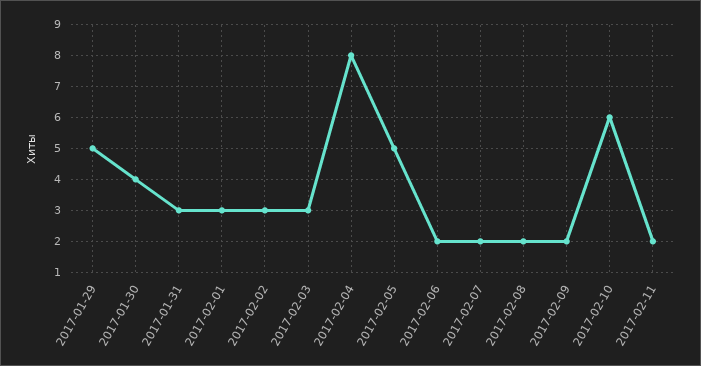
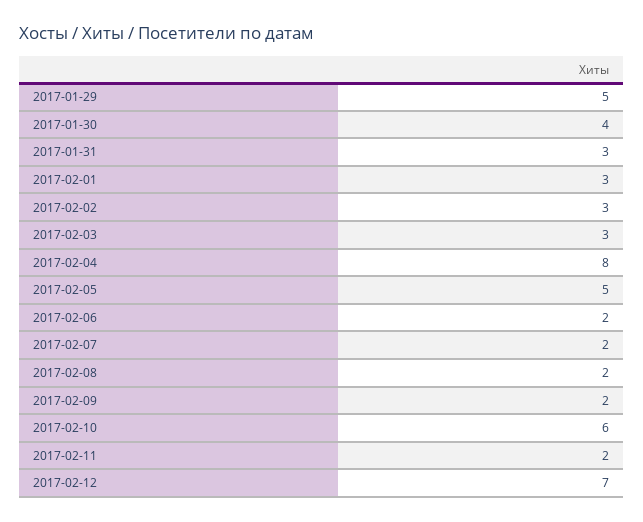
2017-02-12: none -> 7

